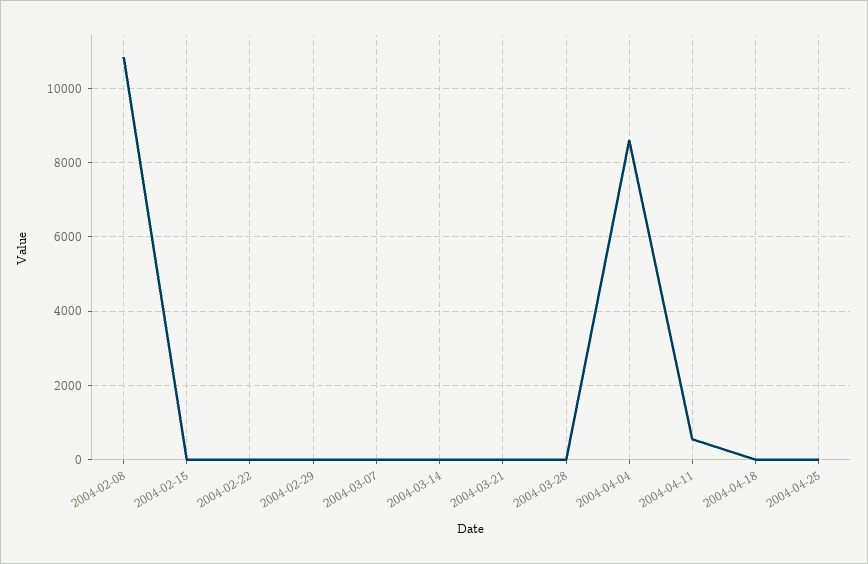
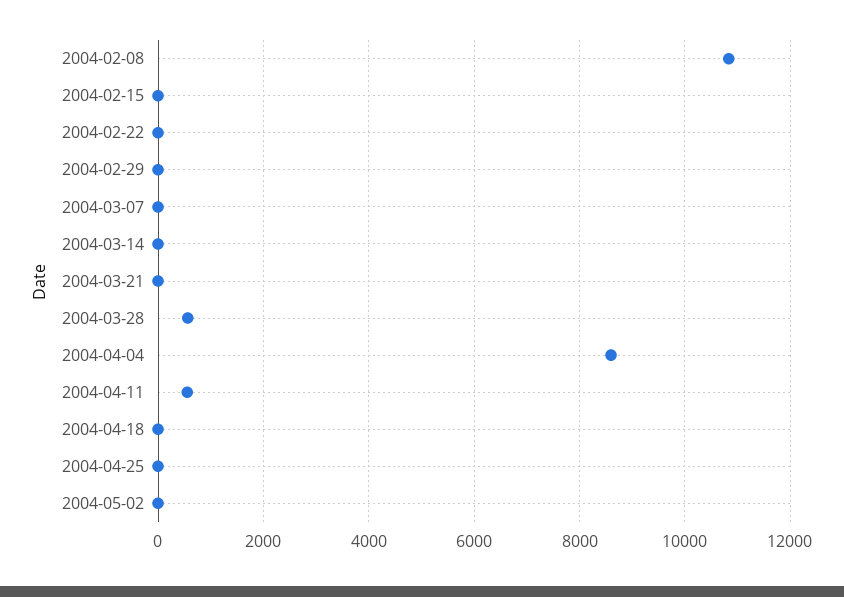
2004-03-28: 0 -> 600
2004-05-02: none -> 0

